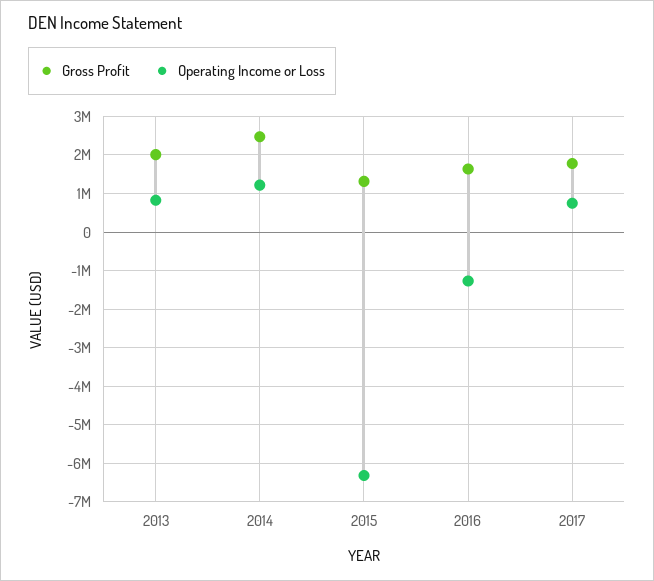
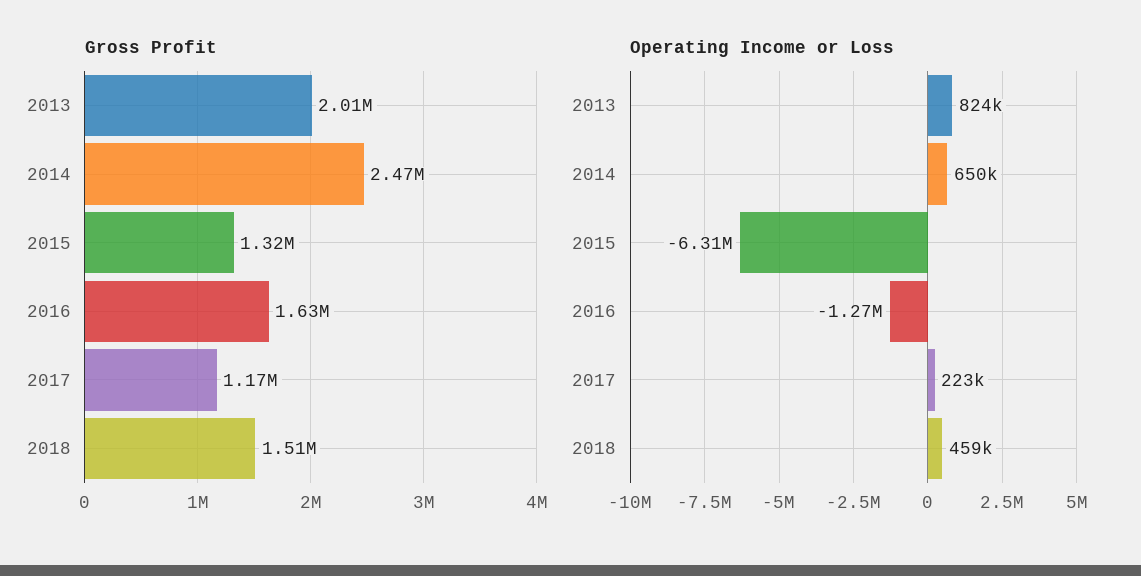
Operating Income or Loss, 2014: 1200000 -> 650000
Gross Profit, 2017: 1800000 -> 1170000
Operating Income or Loss, 2017: 800000 -> 223000
Gross Profit, 2018: none -> 1510000
Operating Income or Loss, 2018: none -> 459000

